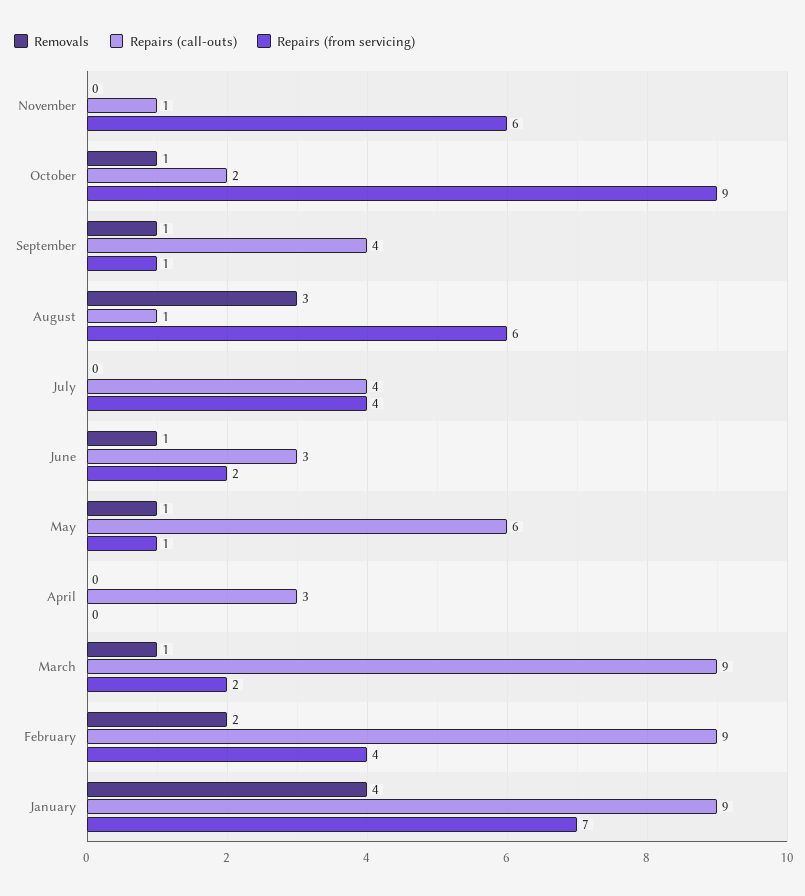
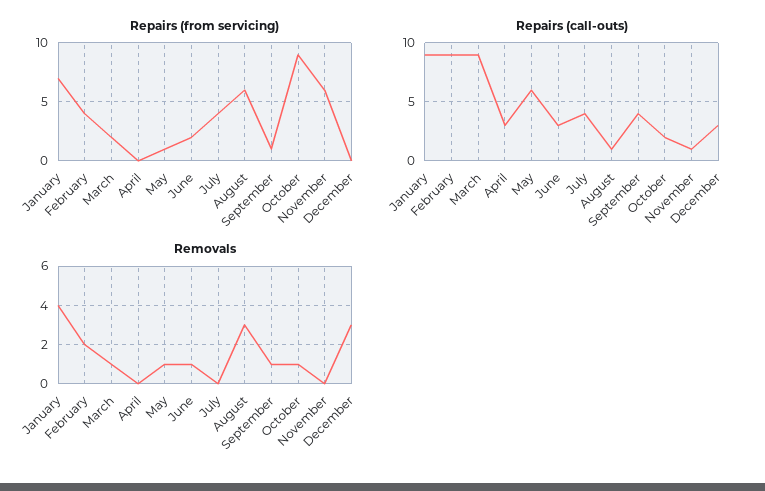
Repairs (from servicing), December: none -> 0
Repairs (call-outs), December: none -> 3
Removals, December: none -> 3

